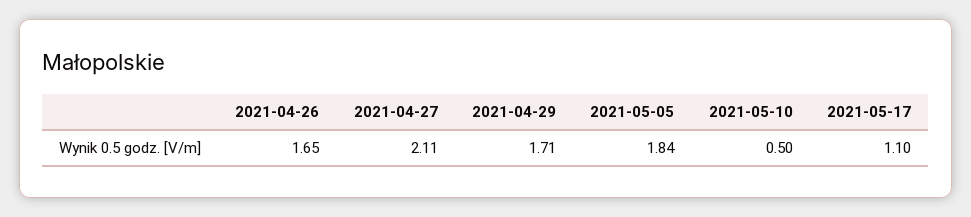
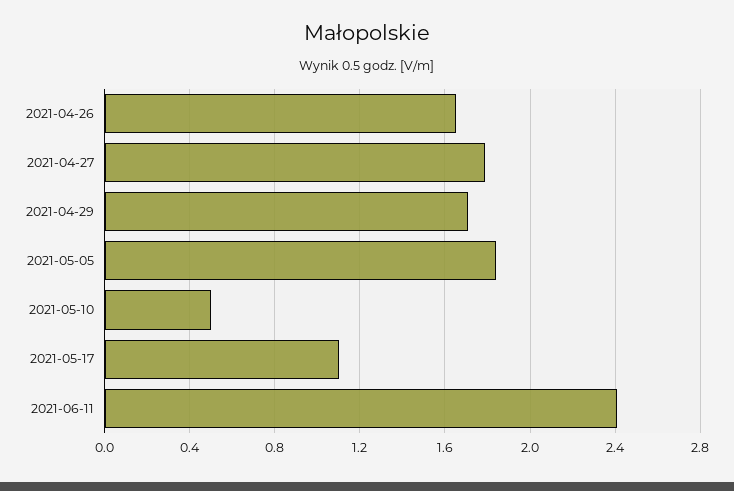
2021-04-27: 2.11 -> 1.8
2021-06-11: none -> 2.4

